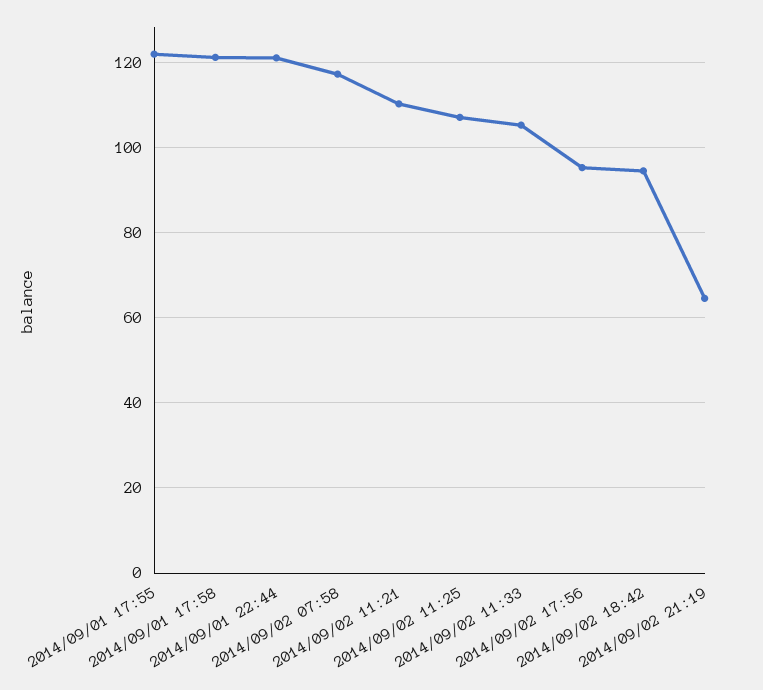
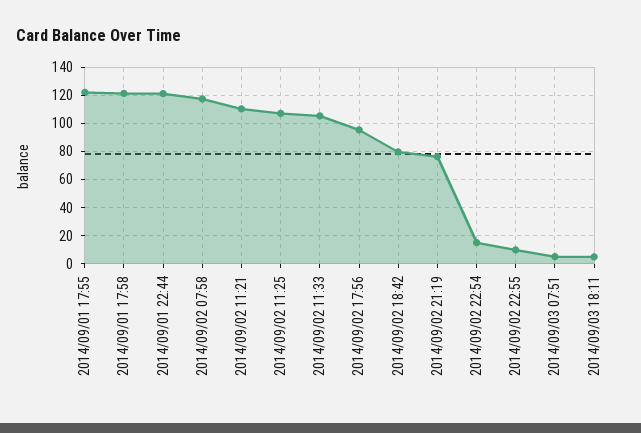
2014/09/02 18:42: 94 -> 80
2014/09/02 21:19: 64 -> 75
2014/09/02 22:54: none -> 15
2014/09/02 22:55: none -> 10
2014/09/03 07:51: none -> 5
2014/09/03 18:11: none -> 5

